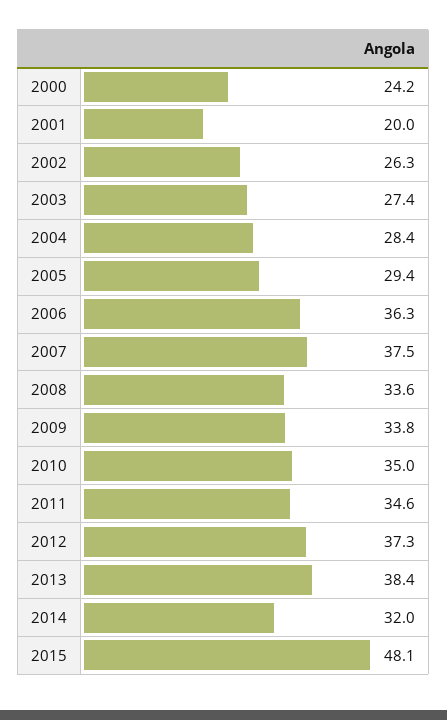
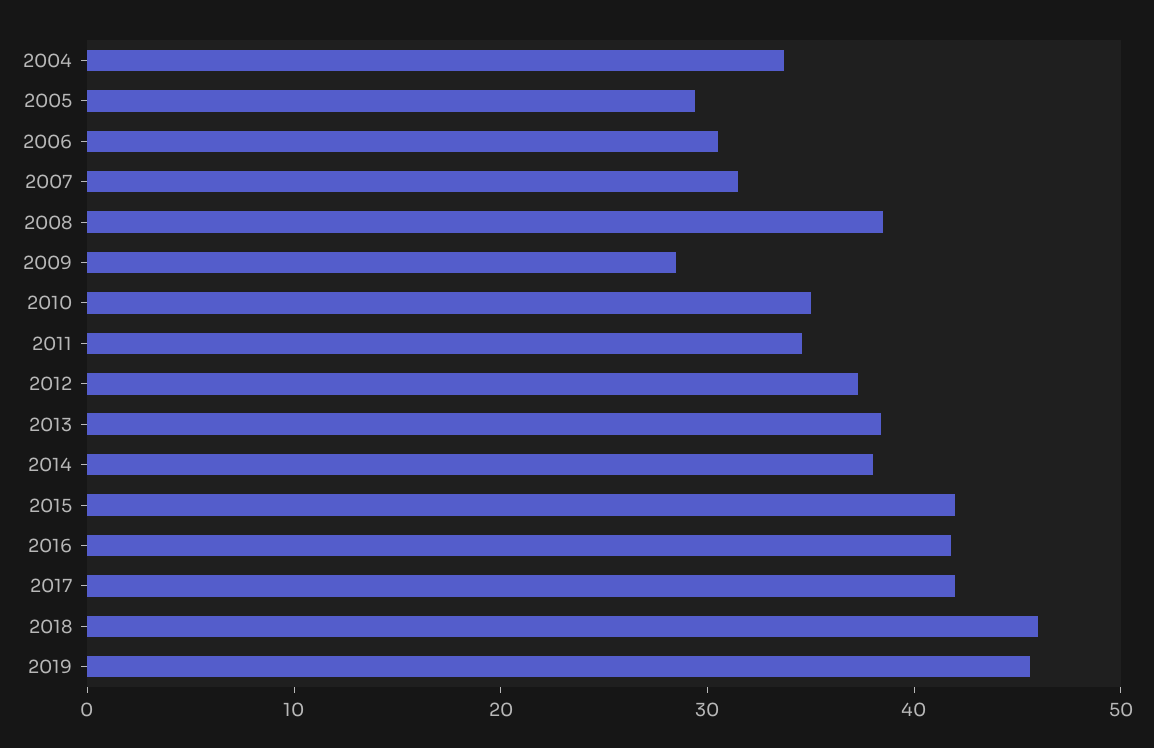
2000: 24.2 -> none
2001: 20 -> none
2002: 26.3 -> none
2003: 27.4 -> none
2004: 28.4 -> 34
2006: 36.3 -> 30
2007: 37.5 -> 32
2008: 33.6 -> 38
2009: 33.8 -> 28
2014: 32 -> 38
2015: 48.1 -> 42
2016: none -> 42
2017: none -> 42
2018: none -> 46
2019: none -> 46

